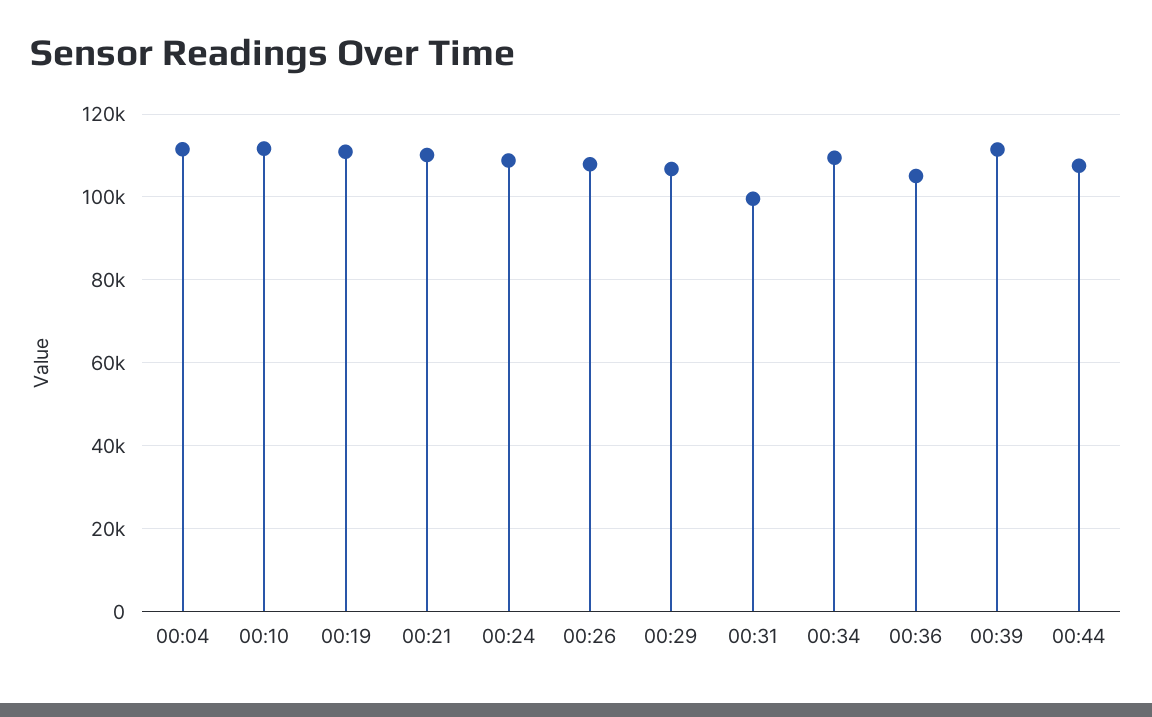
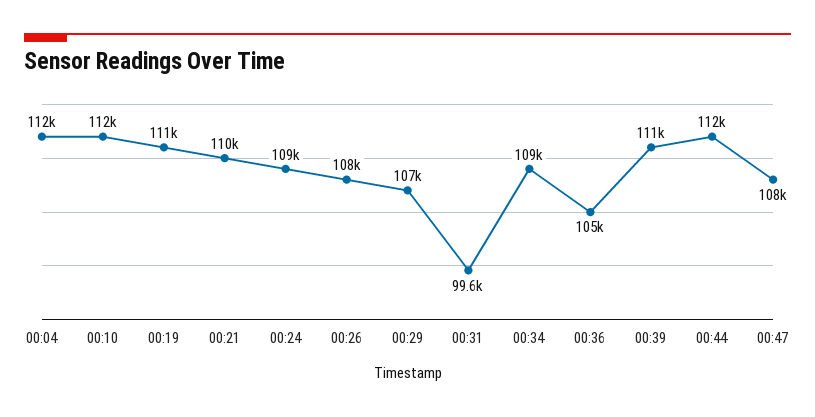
00:44: 108000 -> 112000
00:47: none -> 108000

